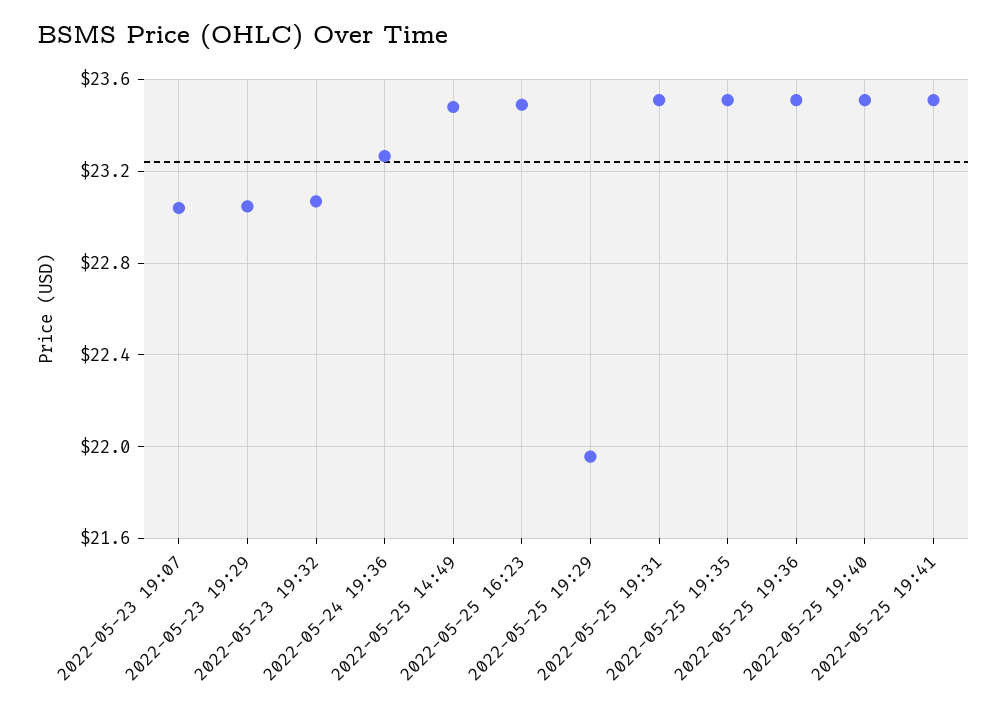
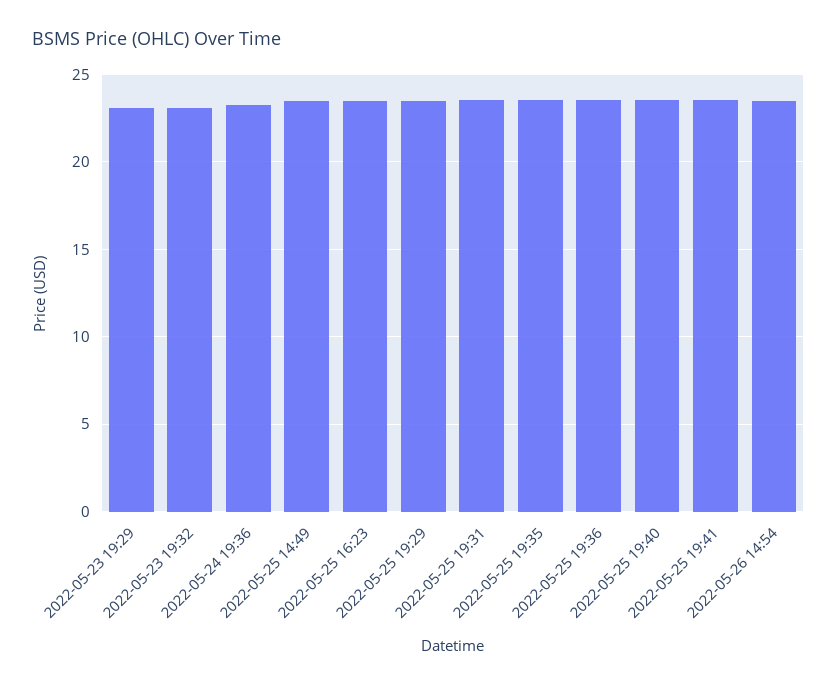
2022-05-23 19:07: 23.05 -> none
2022-05-25 19:29: 21.95 -> 23.5
2022-05-26 14:54: none -> 23.5

